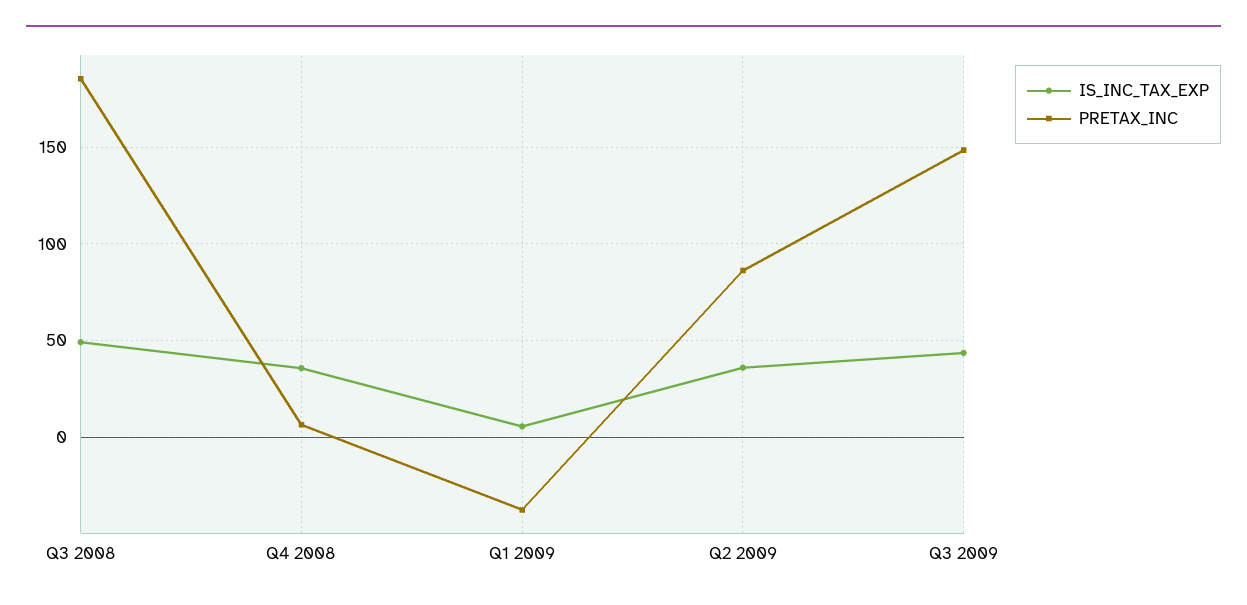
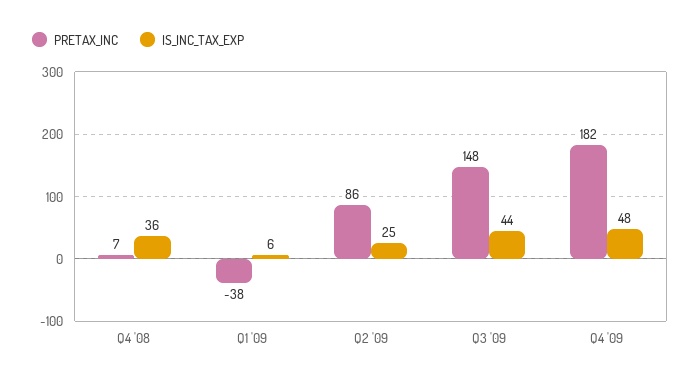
IS_INC_TAX_EXP, Q3 2008: 50 -> none
PRETAX_INC, Q3 2008: 185 -> none
IS_INC_TAX_EXP, Q2 2009: 35 -> 25
PRETAX_INC, Q4 '09: none -> 182
IS_INC_TAX_EXP, Q4 '09: none -> 48

